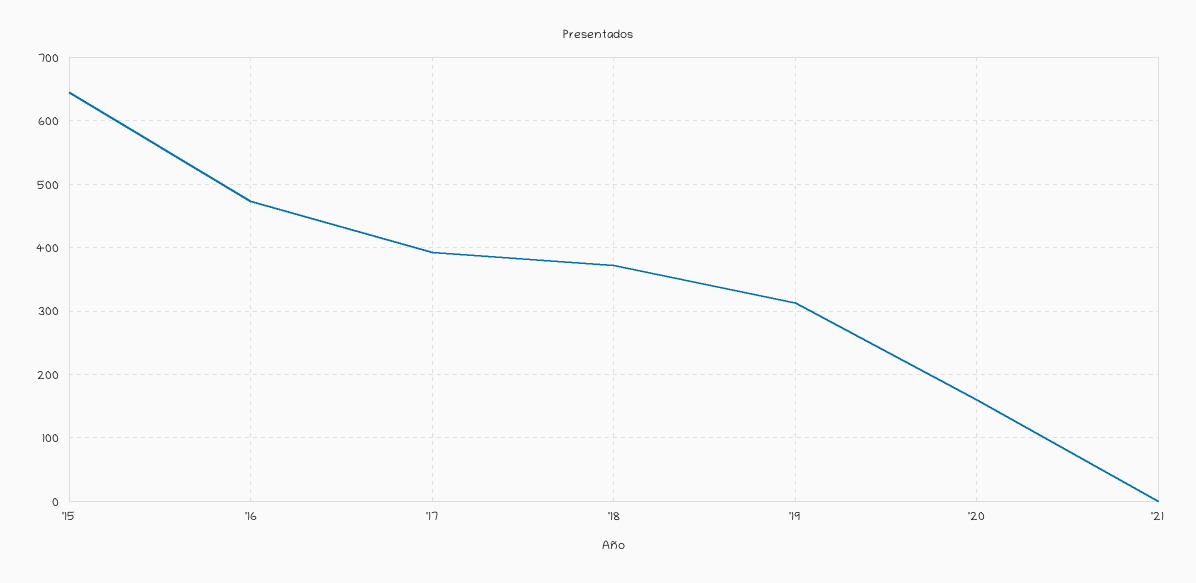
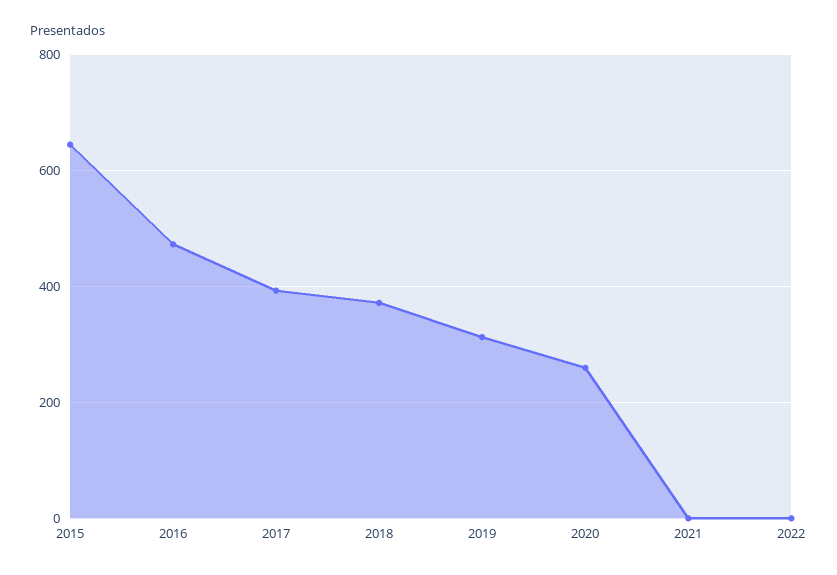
'20: 160 -> 260
2022: none -> 0

